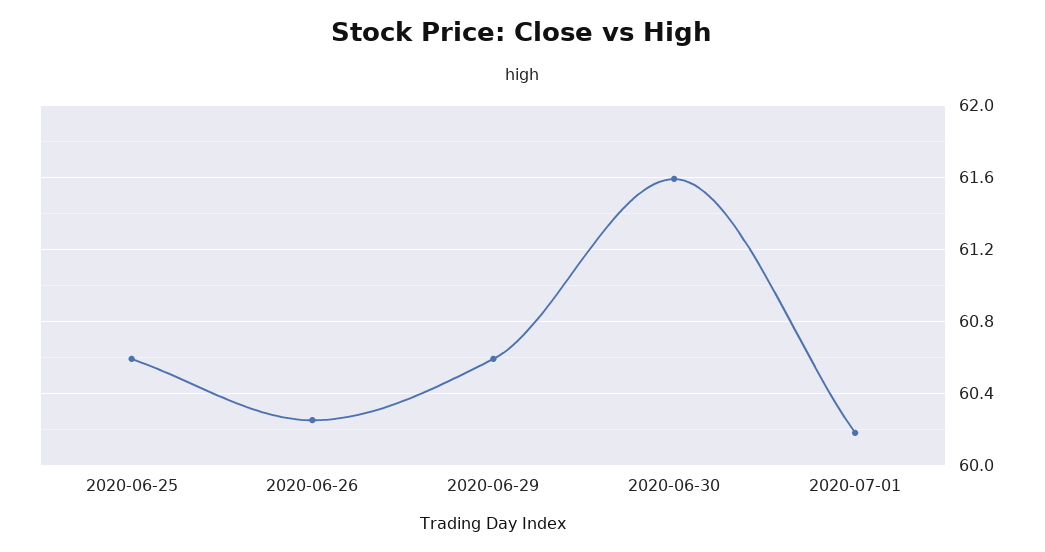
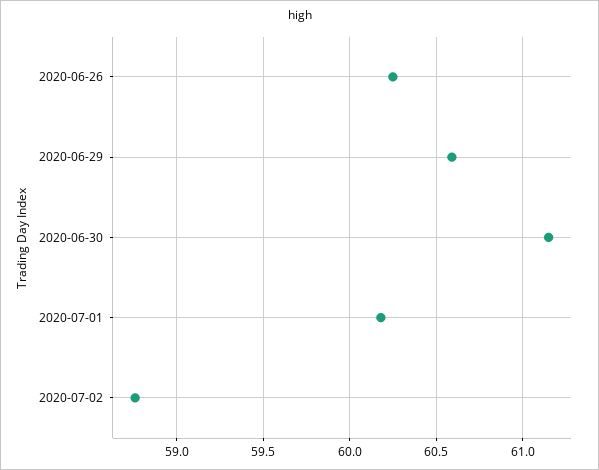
2020-06-25: 60.6 -> none
2020-06-30: 61.6 -> 61.15
2020-07-02: none -> 58.75

